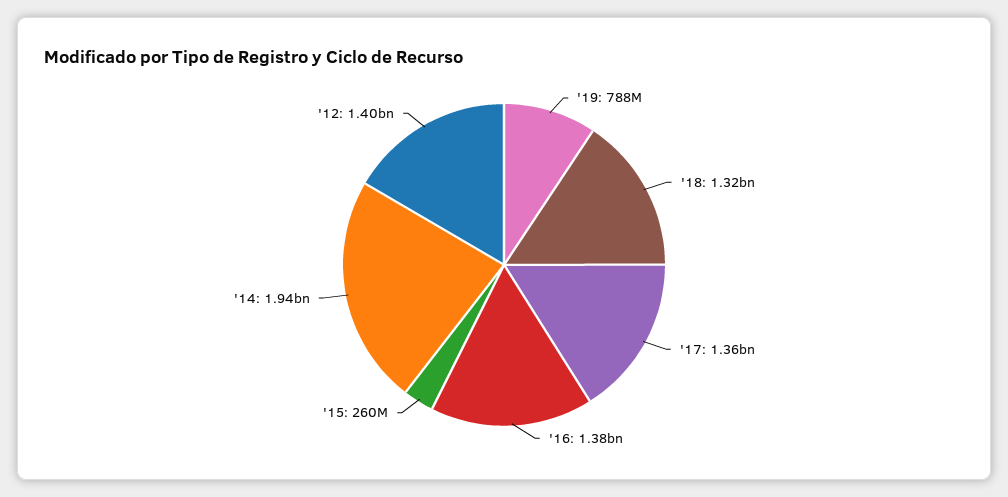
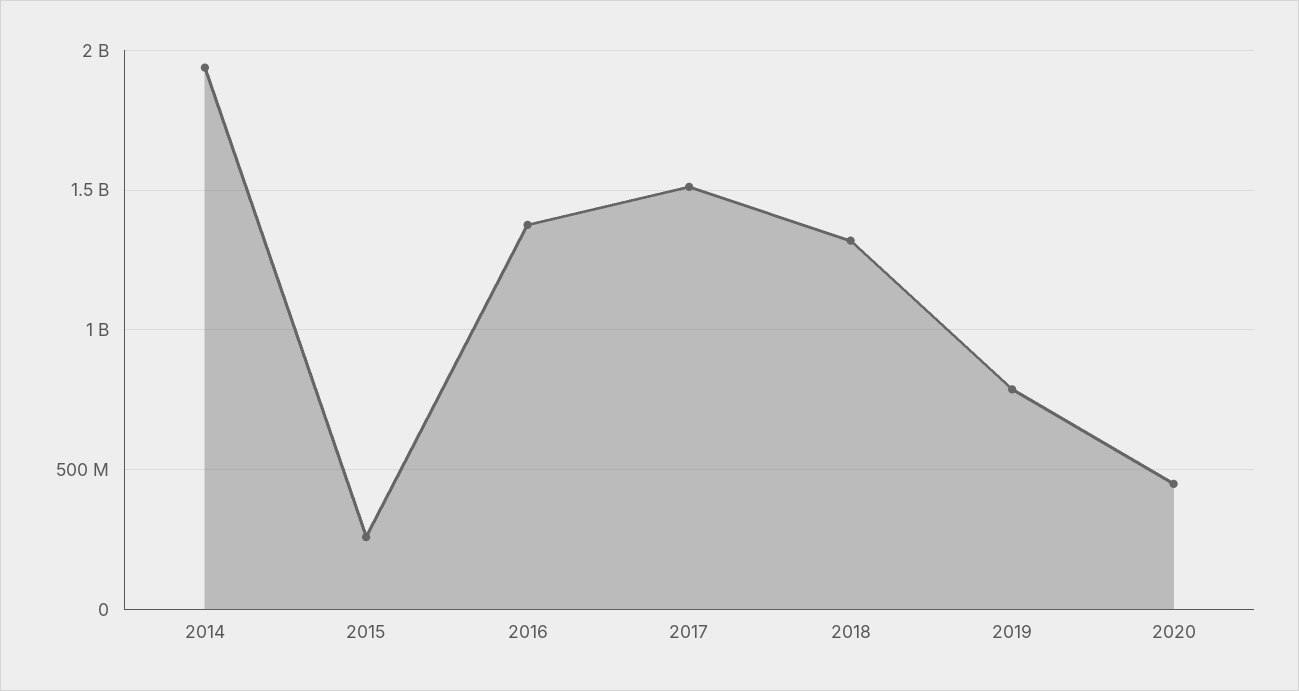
'17: 1360000000 -> 1500000000
'12: 1400000000 -> none
2020: none -> 450000000

